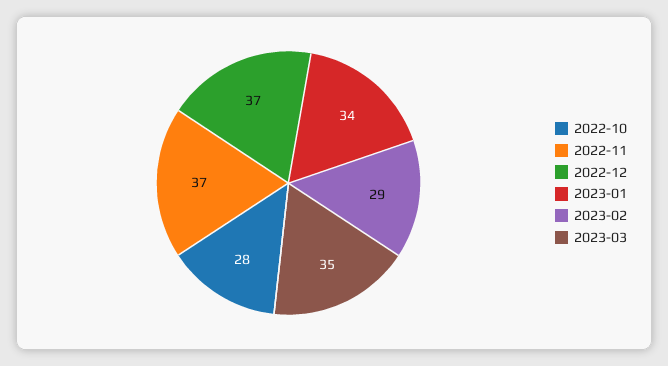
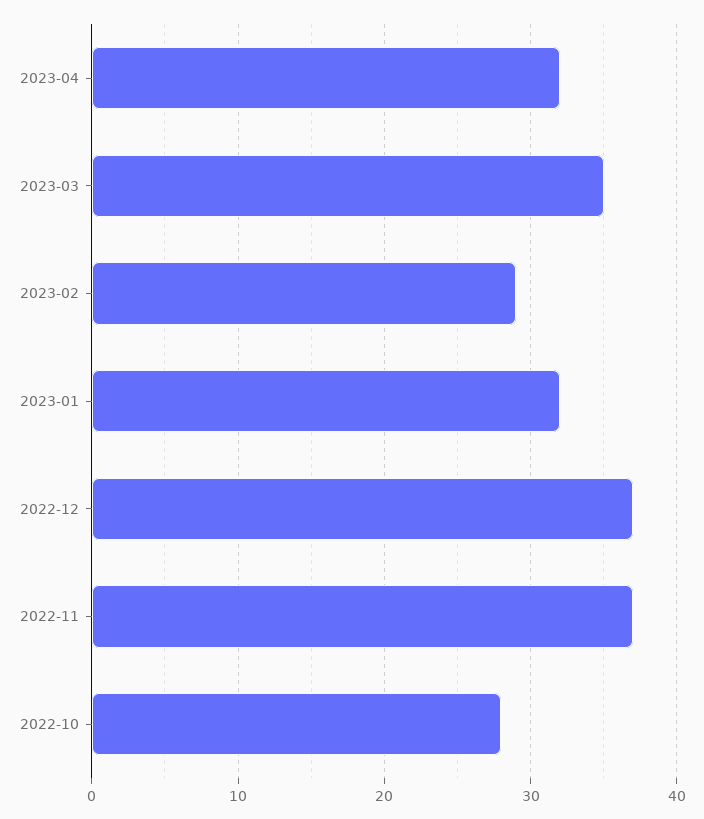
2023-01: 34 -> 32
2023-04: none -> 32

